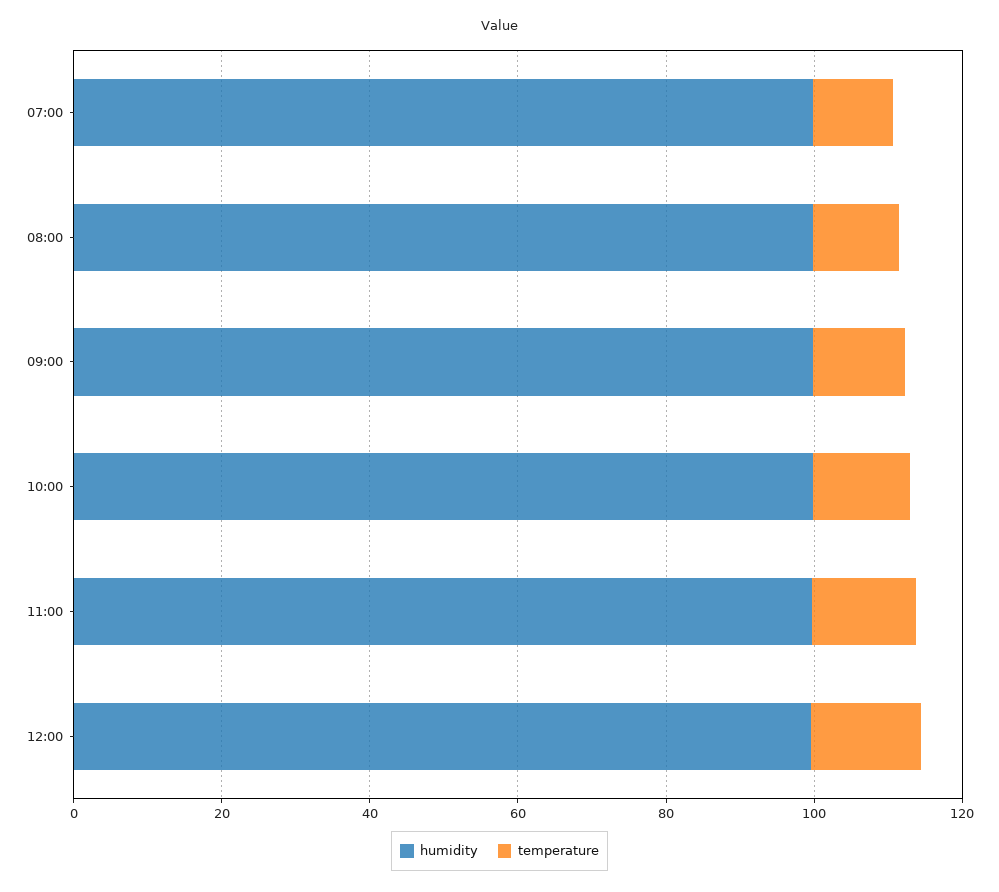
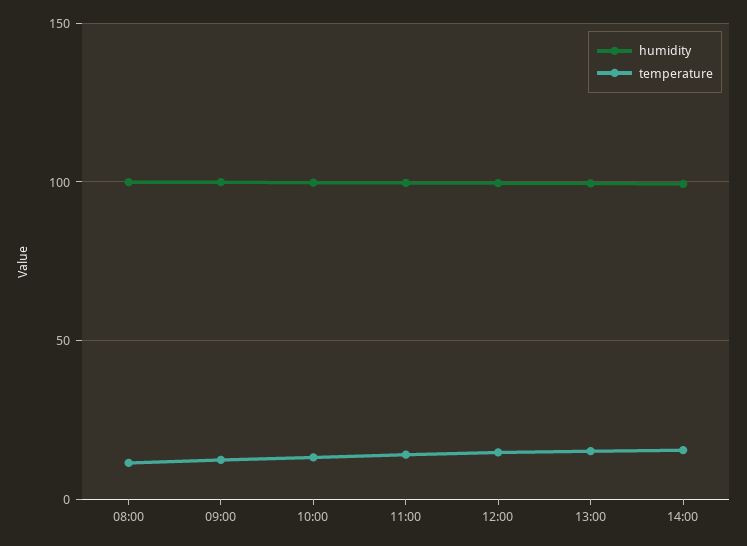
humidity, 07:00: 100 -> none
temperature, 07:00: 10 -> none
humidity, 13:00: none -> 100
temperature, 13:00: none -> 15
humidity, 14:00: none -> 100
temperature, 14:00: none -> 15

